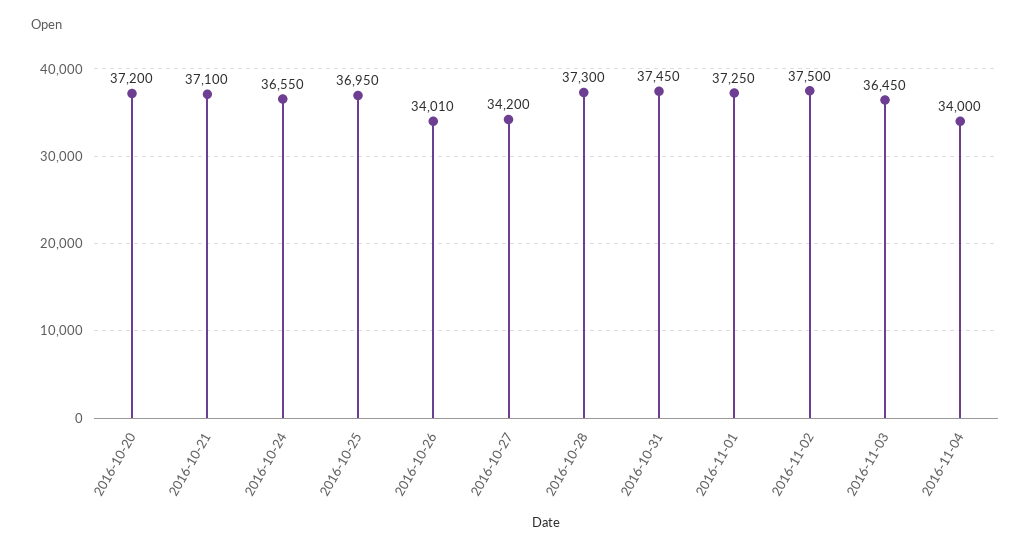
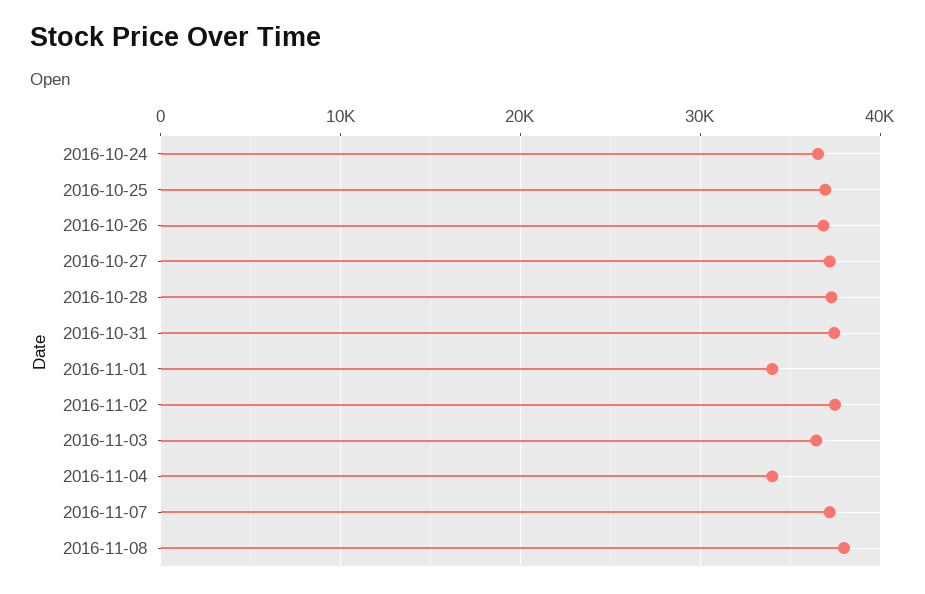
2016-10-20: 37200 -> none
2016-10-21: 37100 -> none
2016-10-26: 34010 -> 37000
2016-10-27: 34200 -> 37000
2016-11-01: 37250 -> 34000
2016-11-07: none -> 37000
2016-11-08: none -> 38000

